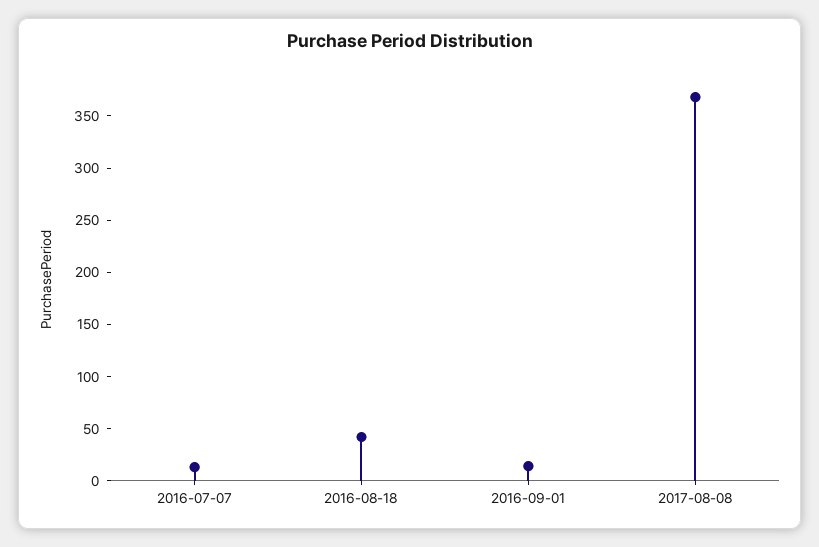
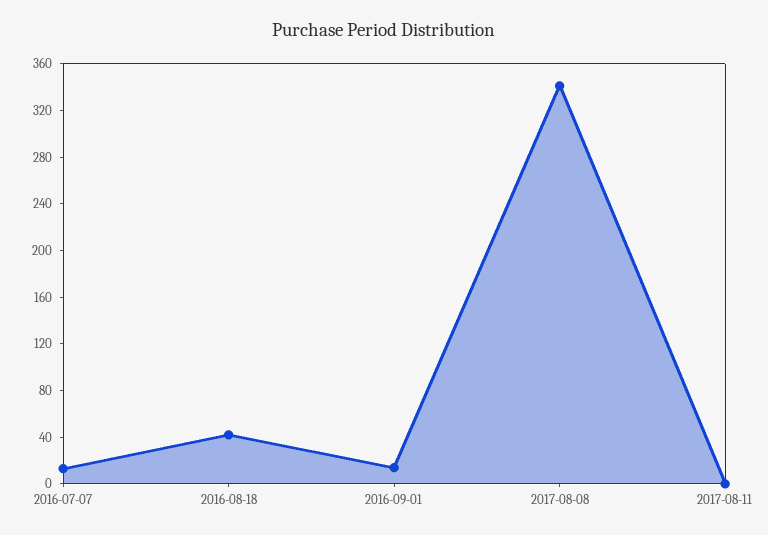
2017-08-08: 370 -> 340
2017-08-11: none -> 0

